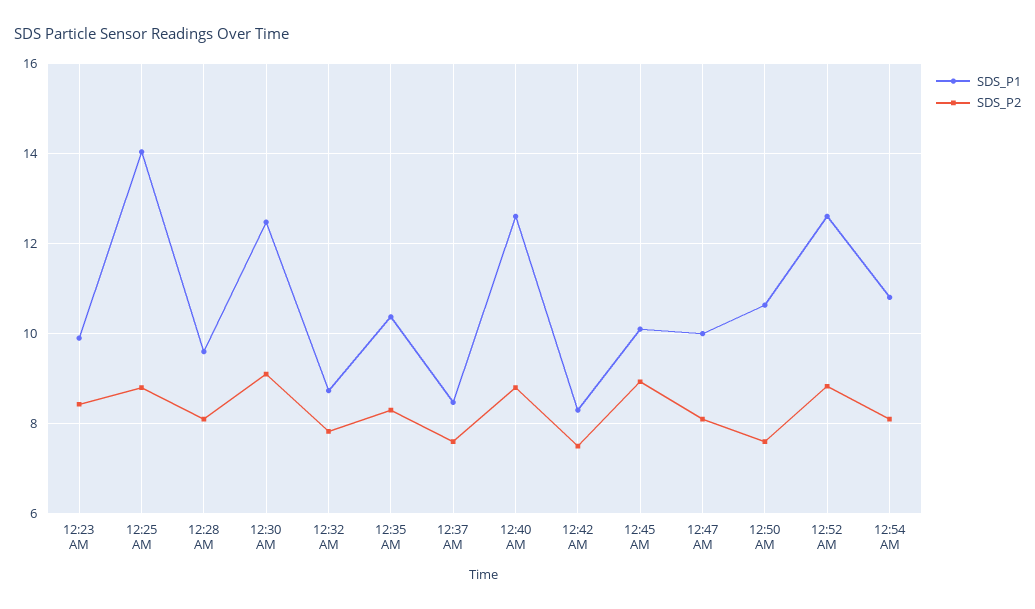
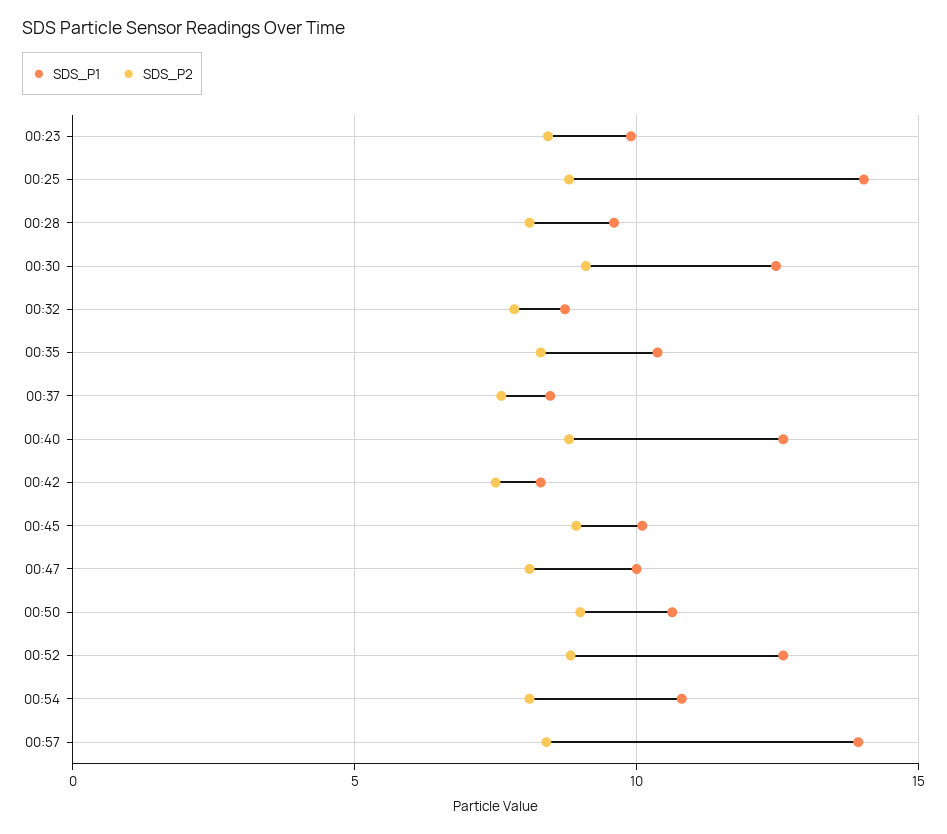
SDS_P2, 12:50 AM: 7.6 -> 9
SDS_P1, 00:57: none -> 14
SDS_P2, 00:57: none -> 8.5

